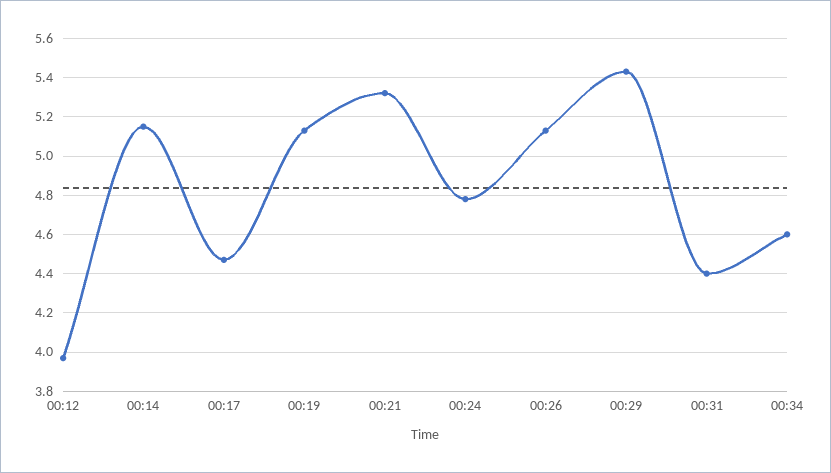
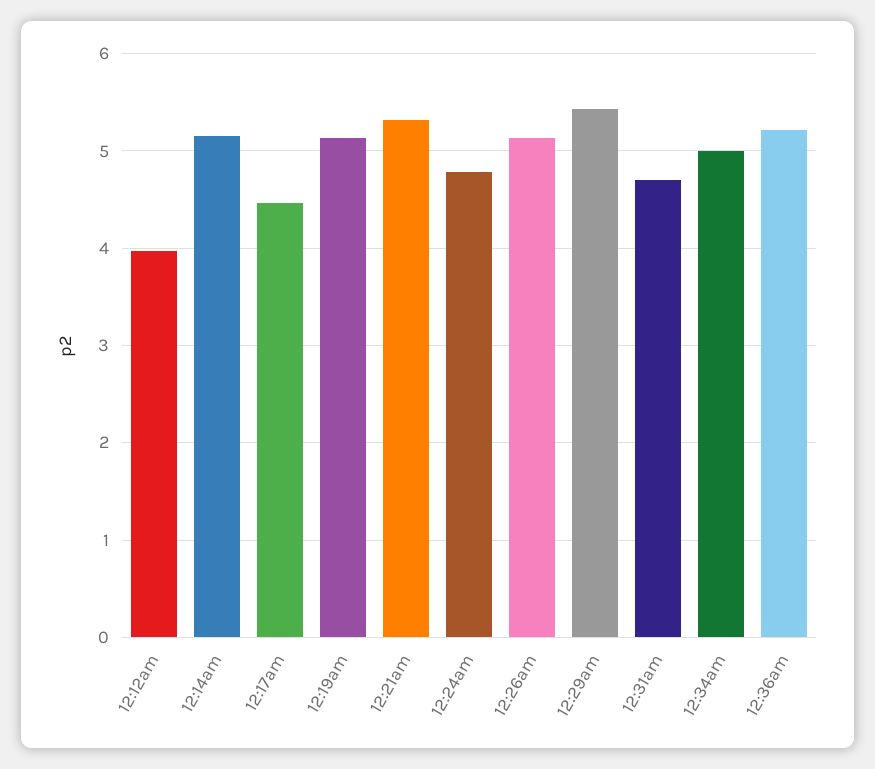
00:31: 4.4 -> 4.7
00:34: 4.6 -> 5
12:36am: none -> 5.2

